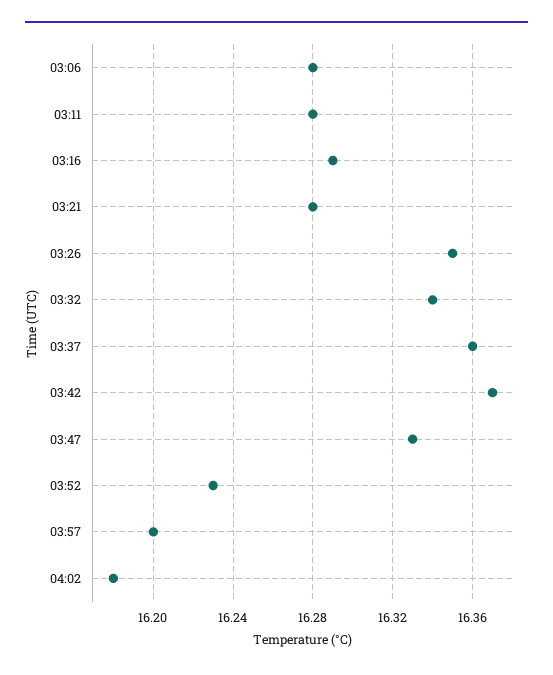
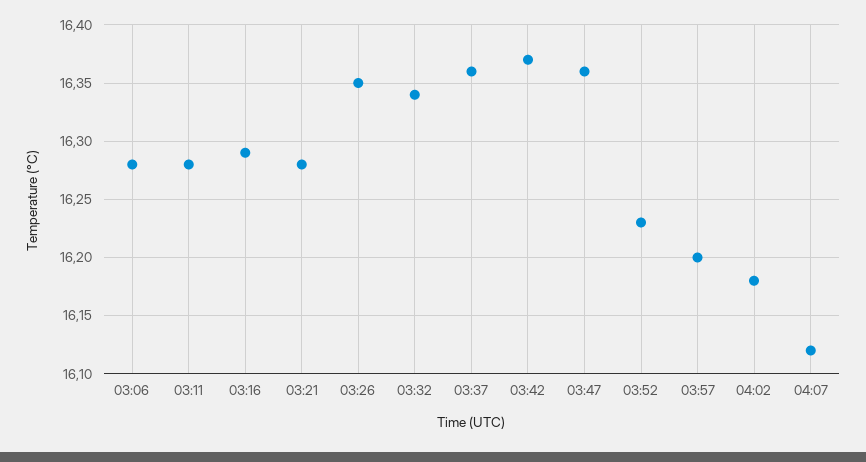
03:47: 16.33 -> 16.36
04:07: none -> 16.12

